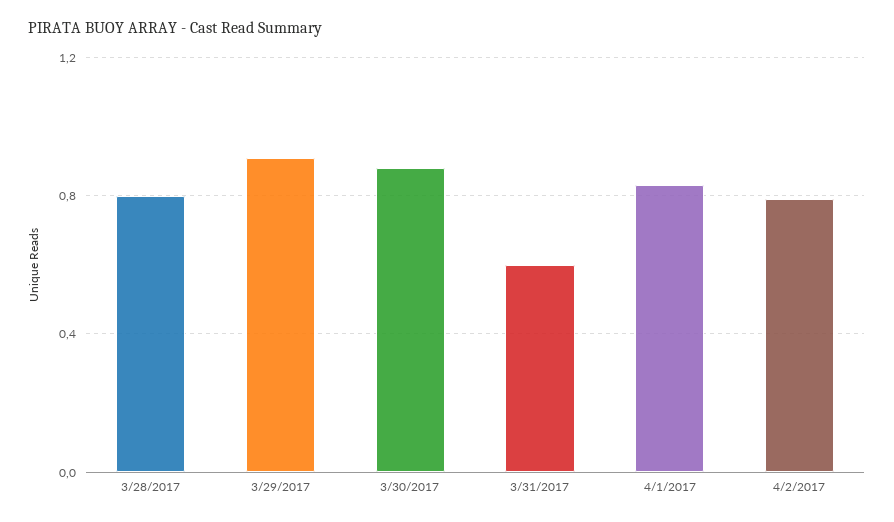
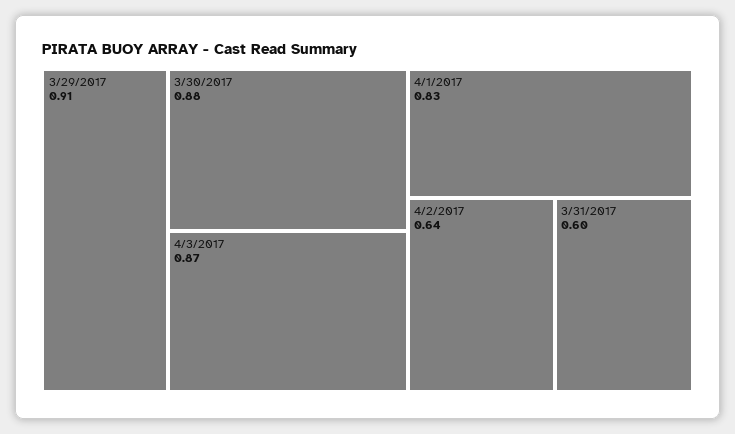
3/28/2017: 0.8 -> none
4/2/2017: 0.8 -> 0.64
4/3/2017: none -> 0.87

